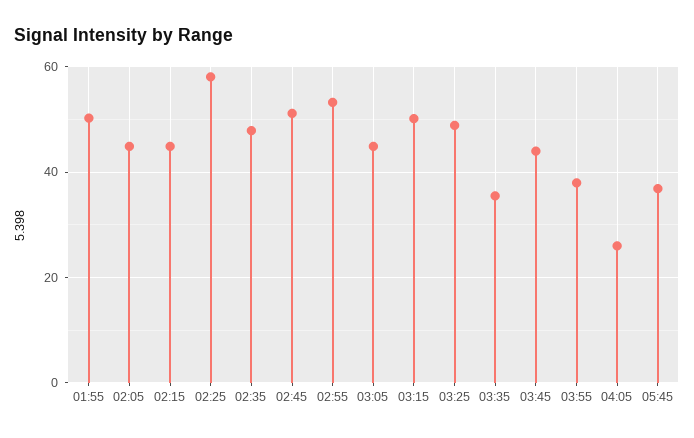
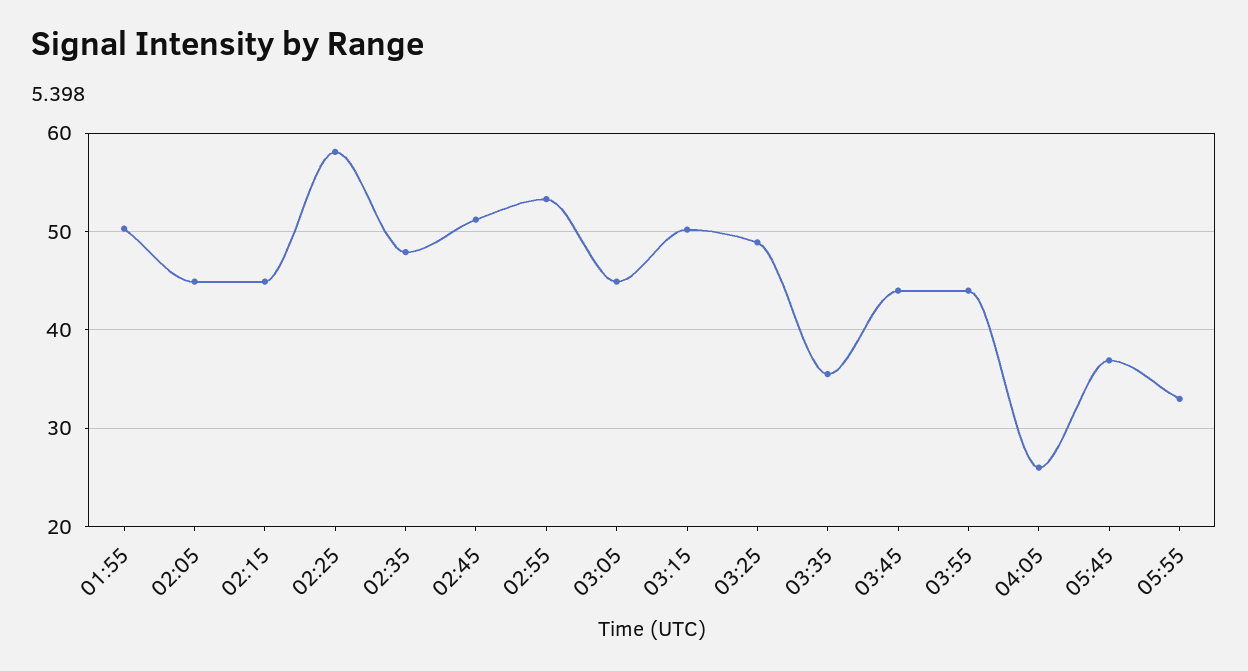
03:55: 38 -> 44
05:55: none -> 33

